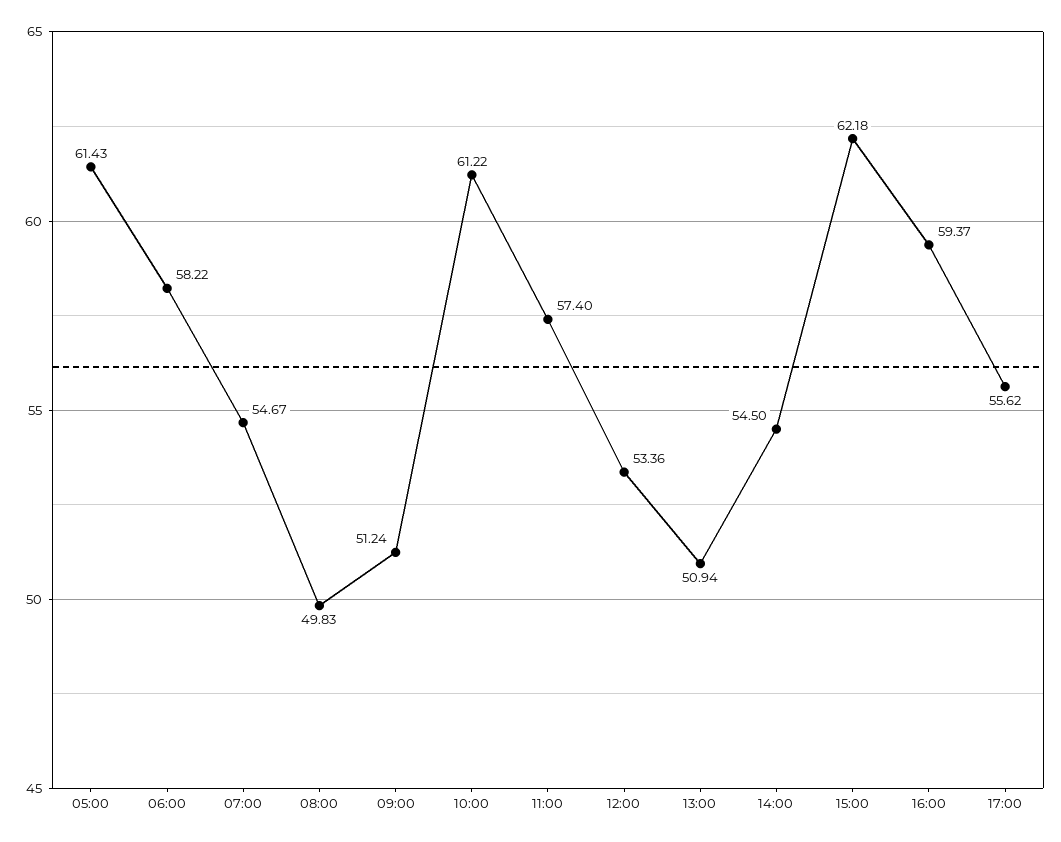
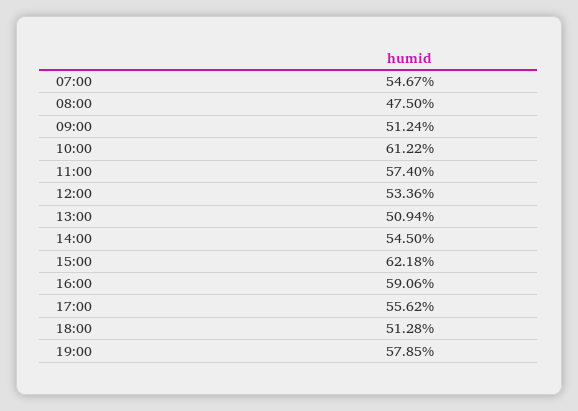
05:00: 61.43 -> none
06:00: 58.22 -> none
08:00: 49.83 -> 47.5
16:00: 59.37 -> 59.06
18:00: none -> 51.28
19:00: none -> 57.85

